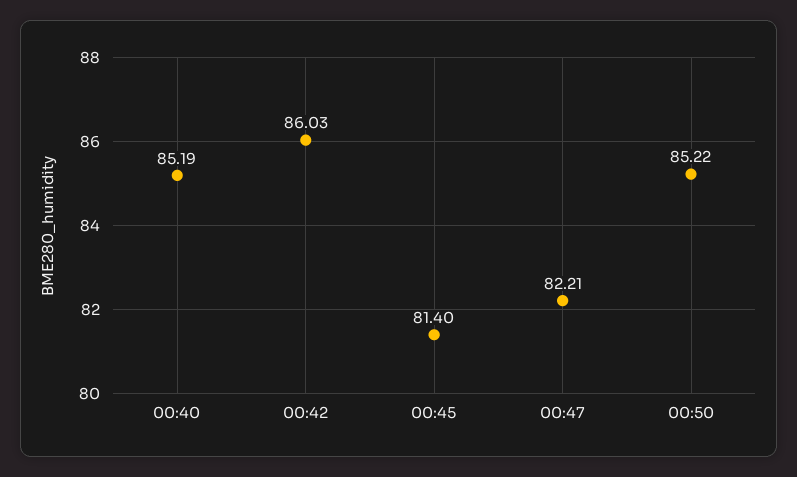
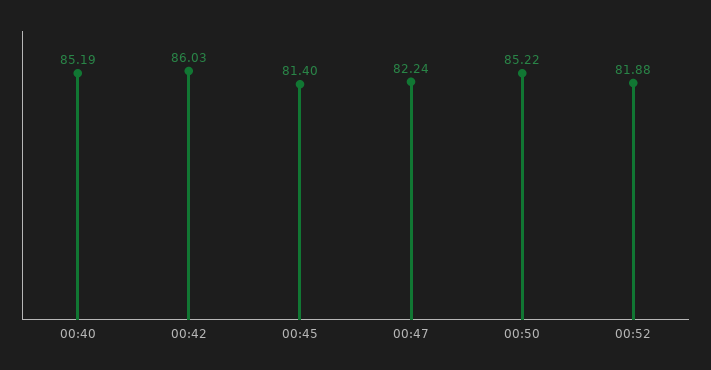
00:47: 82.21 -> 82.24
00:52: none -> 81.88

